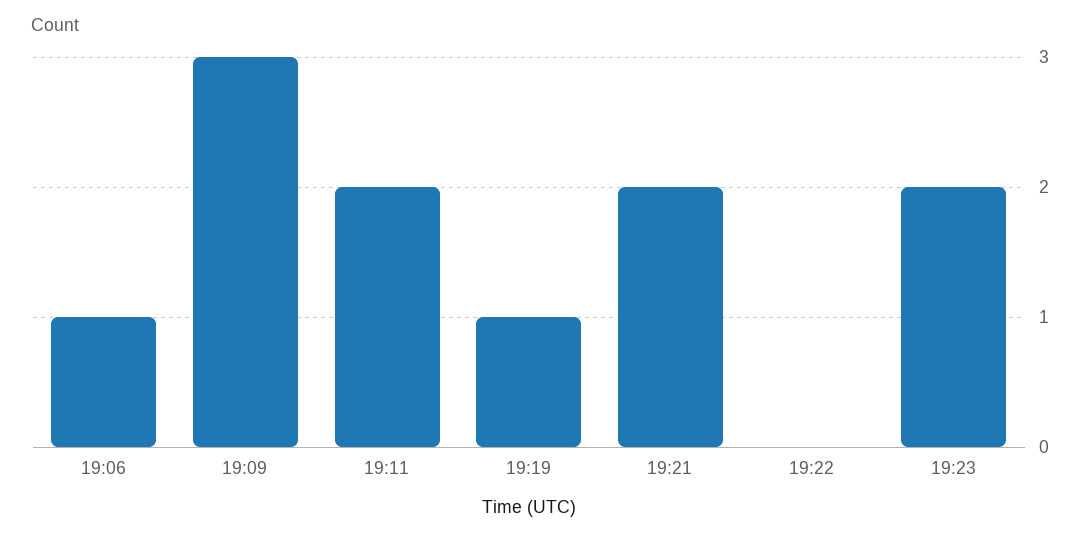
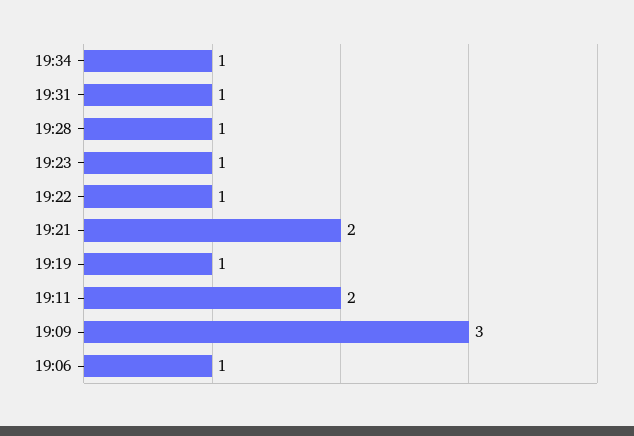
19:22: 0 -> 1
19:23: 2 -> 1
19:34: none -> 1
19:31: none -> 1
19:28: none -> 1

